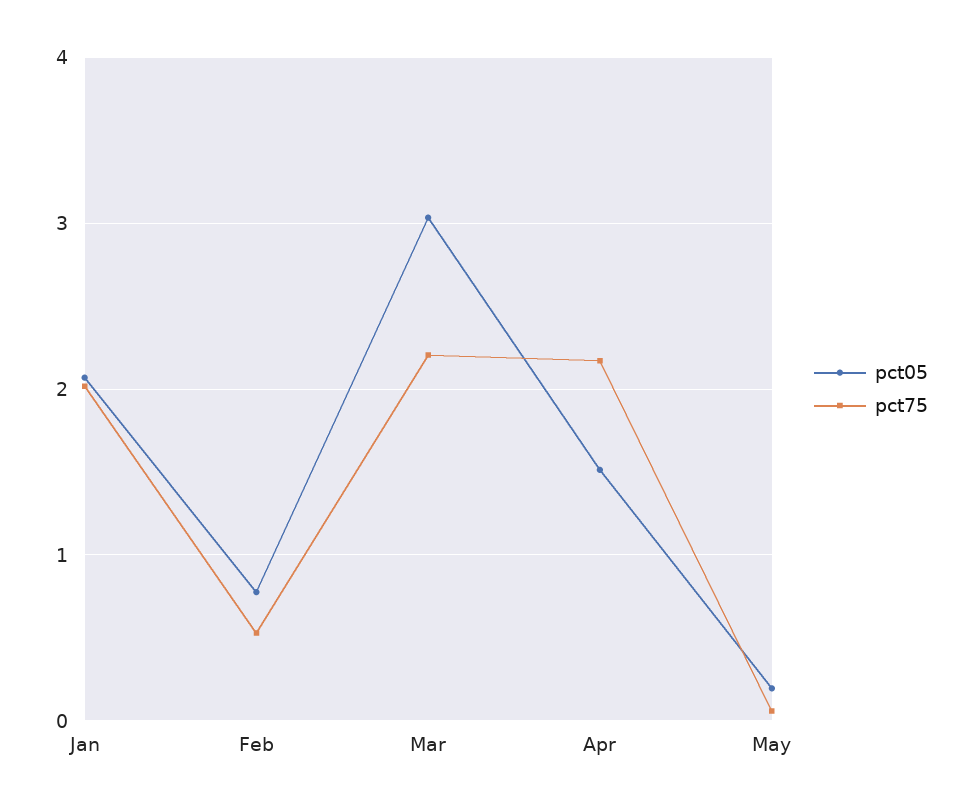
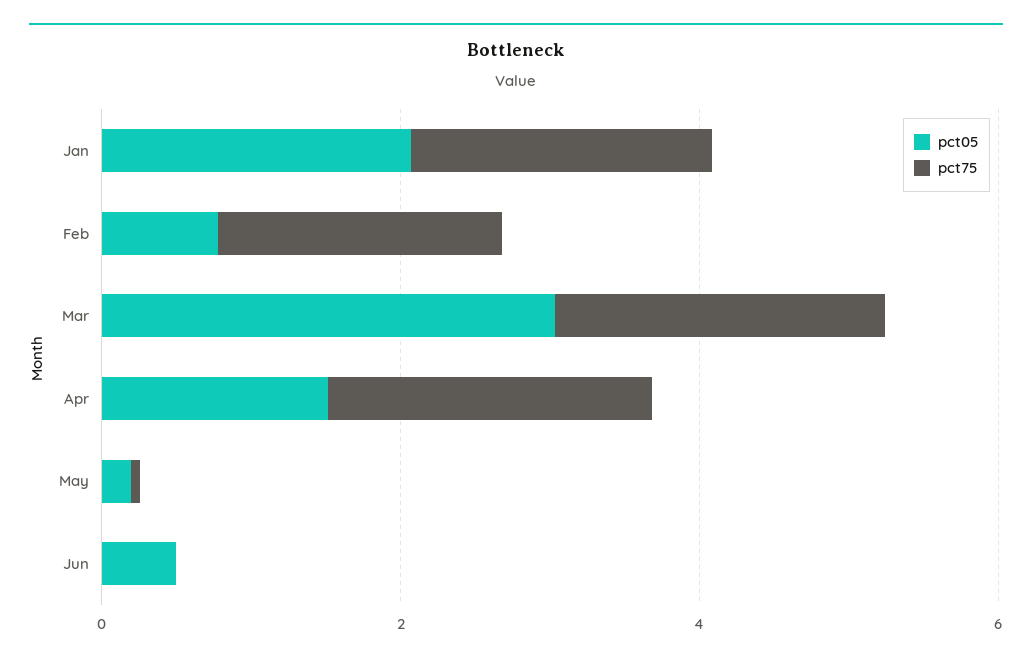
pct75, Feb: 0.5 -> 2
pct05, Jun: none -> 0.5
pct75, Jun: none -> 0

